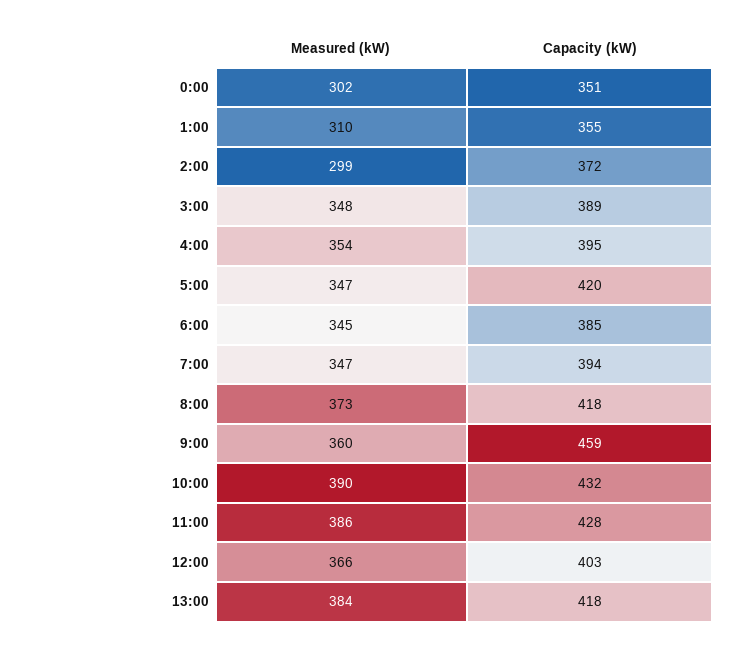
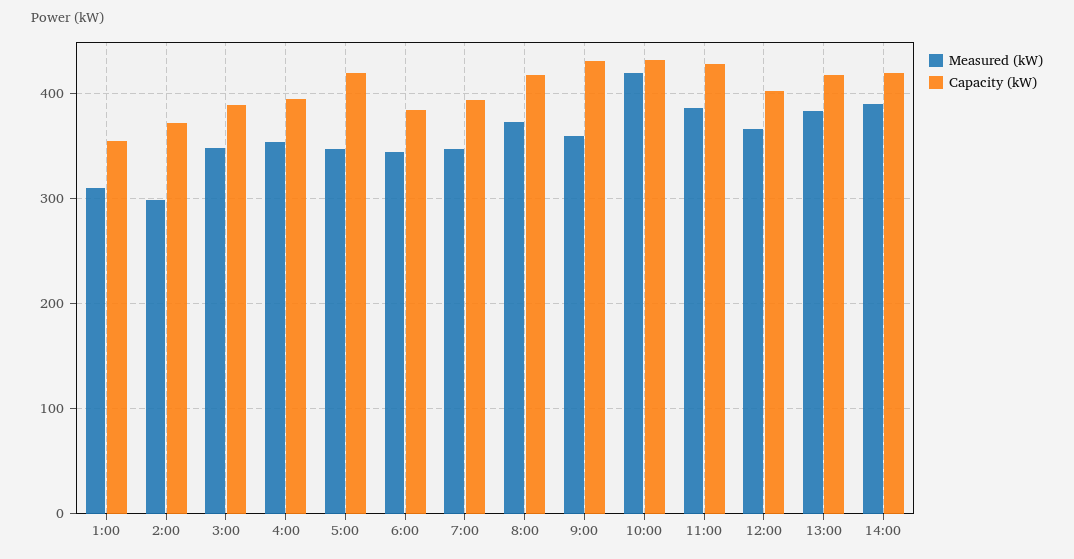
Measured (kW), 0:00: 302 -> none
Capacity (kW), 0:00: 351 -> none
Capacity (kW), 9:00: 459 -> 430
Measured (kW), 10:00: 390 -> 420
Measured (kW), 14:00: none -> 390
Capacity (kW), 14:00: none -> 420

